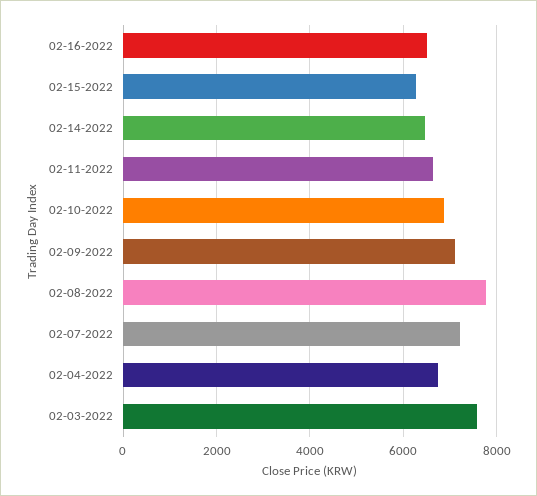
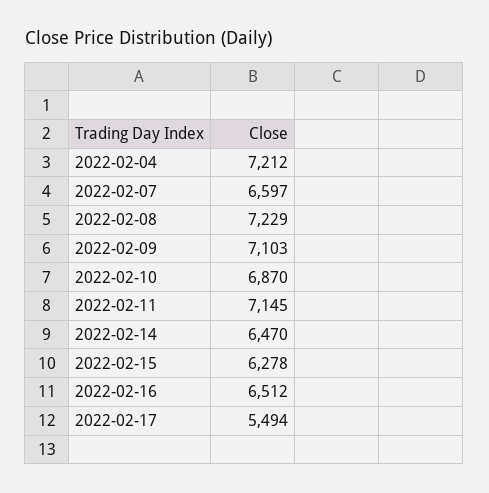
02-11-2022: 6600 -> 7145
02-08-2022: 7800 -> 7229
02-07-2022: 7200 -> 6597
02-04-2022: 6800 -> 7212
02-03-2022: 7600 -> none
2022-02-17: none -> 5494

